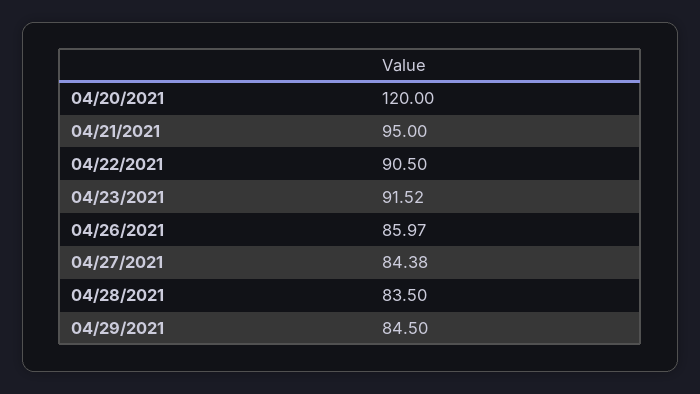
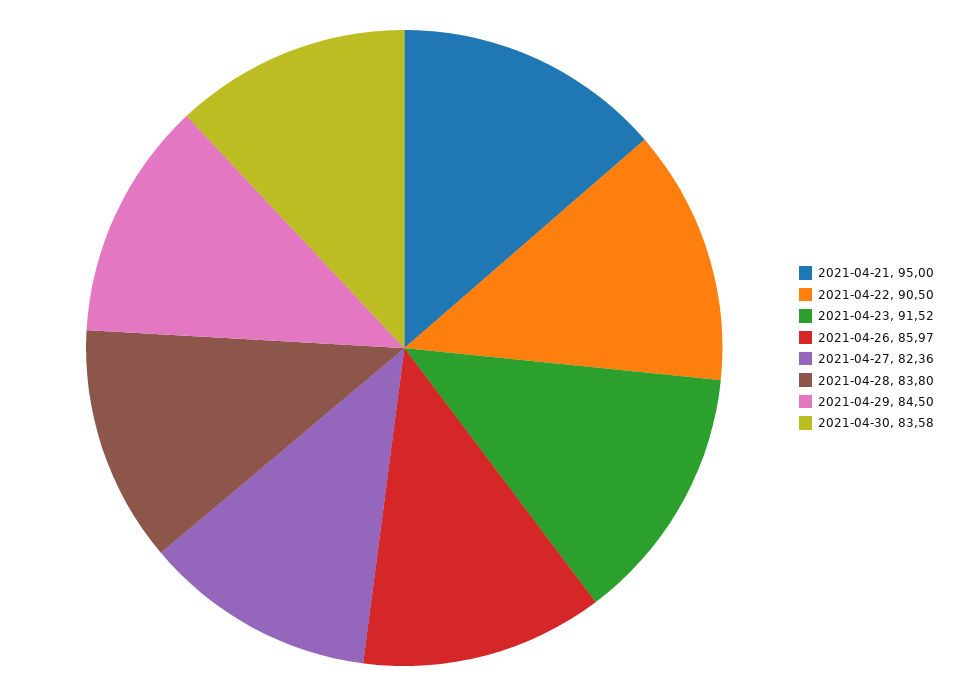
04/20/2021: 120 -> none
04/27/2021: 84.38 -> 82.36
04/28/2021: 83.5 -> 83.8
2021-04-30: none -> 83.58

